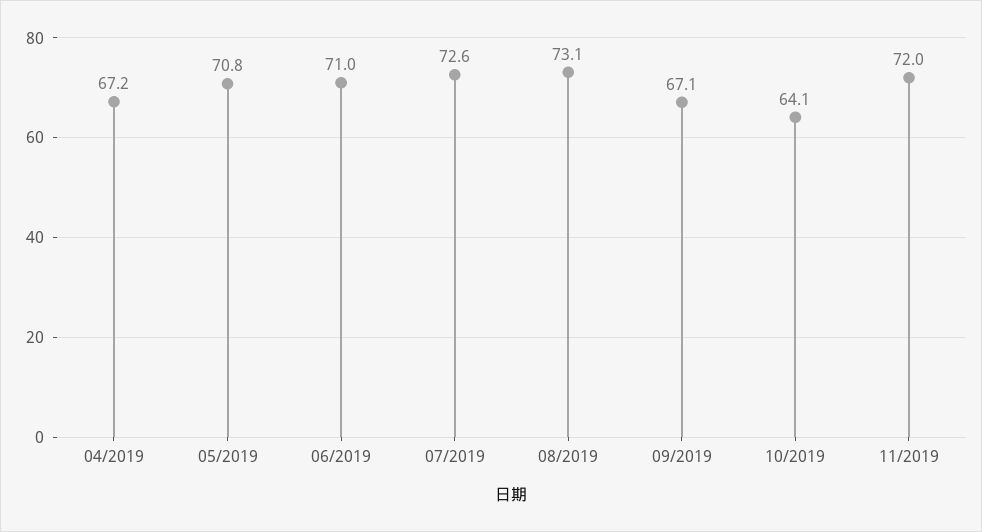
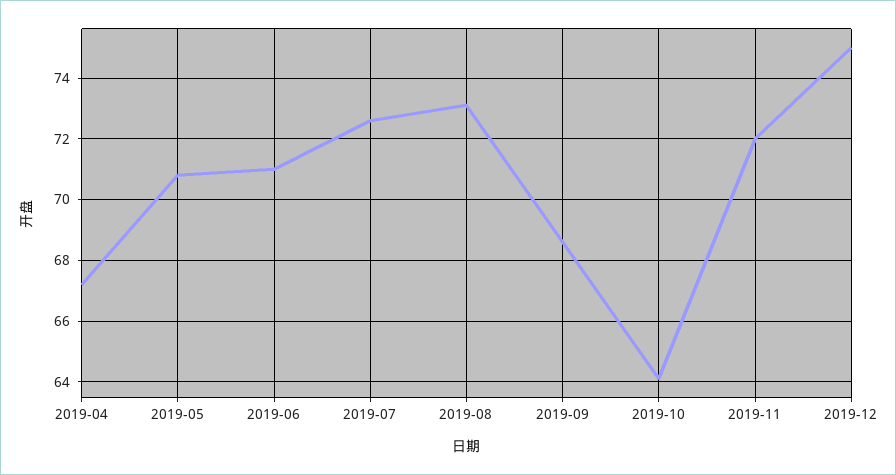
09/2019: 67.1 -> 68.5
2019-12: none -> 75

